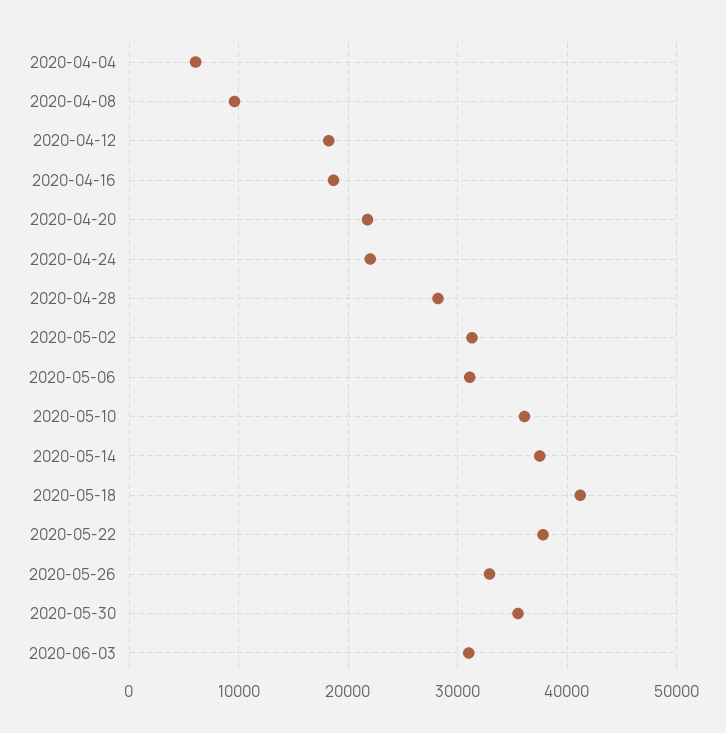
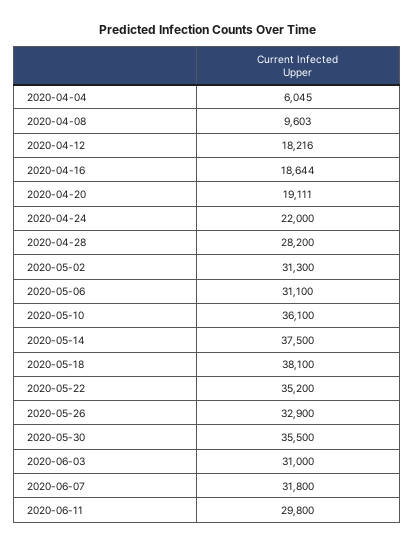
2020-04-20: 22000 -> 19111
2020-05-18: 41000 -> 38100
2020-05-22: 38000 -> 35200
2020-06-07: none -> 31800
2020-06-11: none -> 29800

